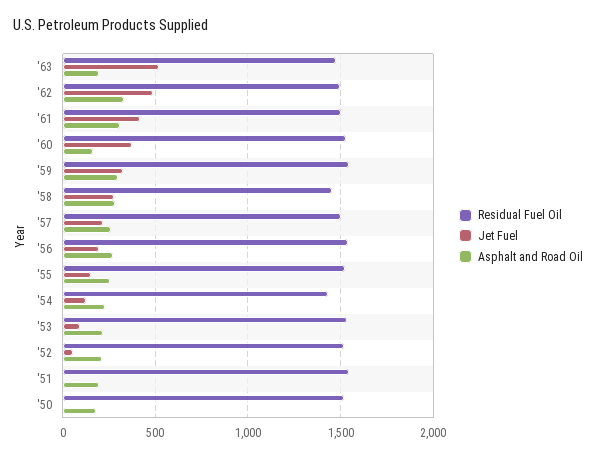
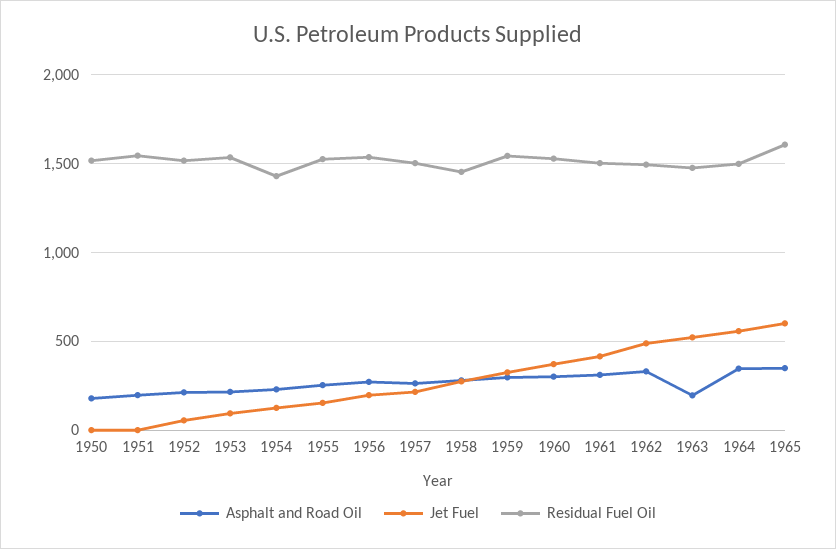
Asphalt and Road Oil, '60: 150 -> 300
Asphalt and Road Oil, 1964: none -> 350
Jet Fuel, 1964: none -> 550
Residual Fuel Oil, 1964: none -> 1500
Asphalt and Road Oil, 1965: none -> 350
Jet Fuel, 1965: none -> 600
Residual Fuel Oil, 1965: none -> 1600

